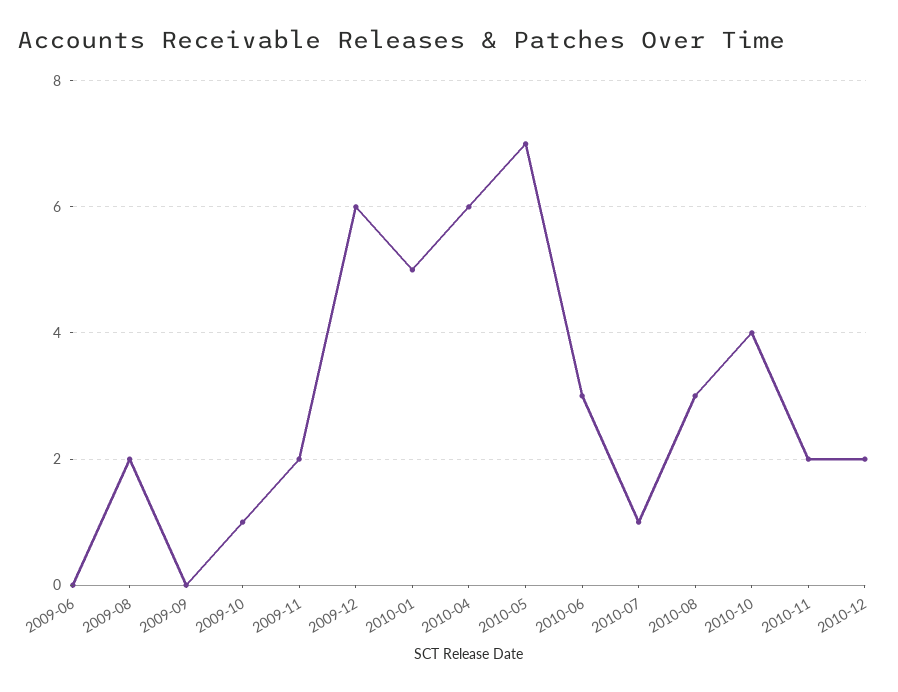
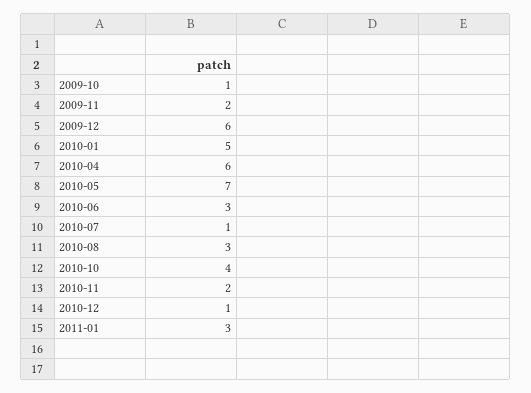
2009-06: 0 -> none
2009-08: 2 -> none
2009-09: 0 -> none
2010-12: 2 -> 1
2011-01: none -> 3

